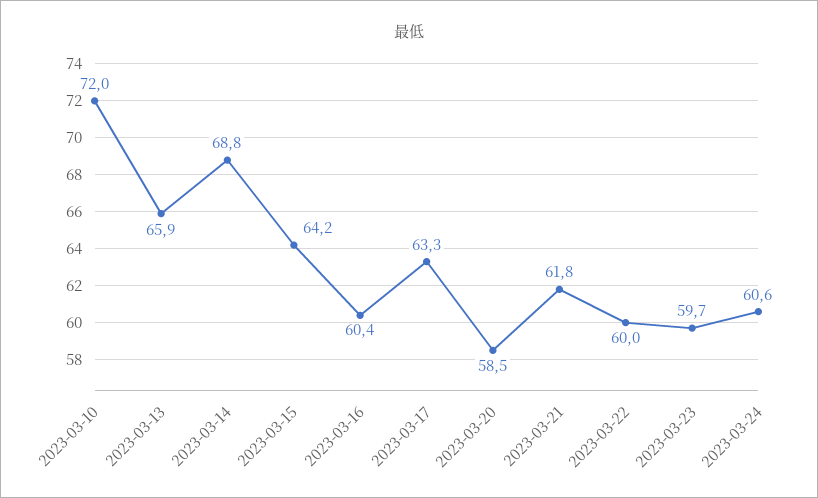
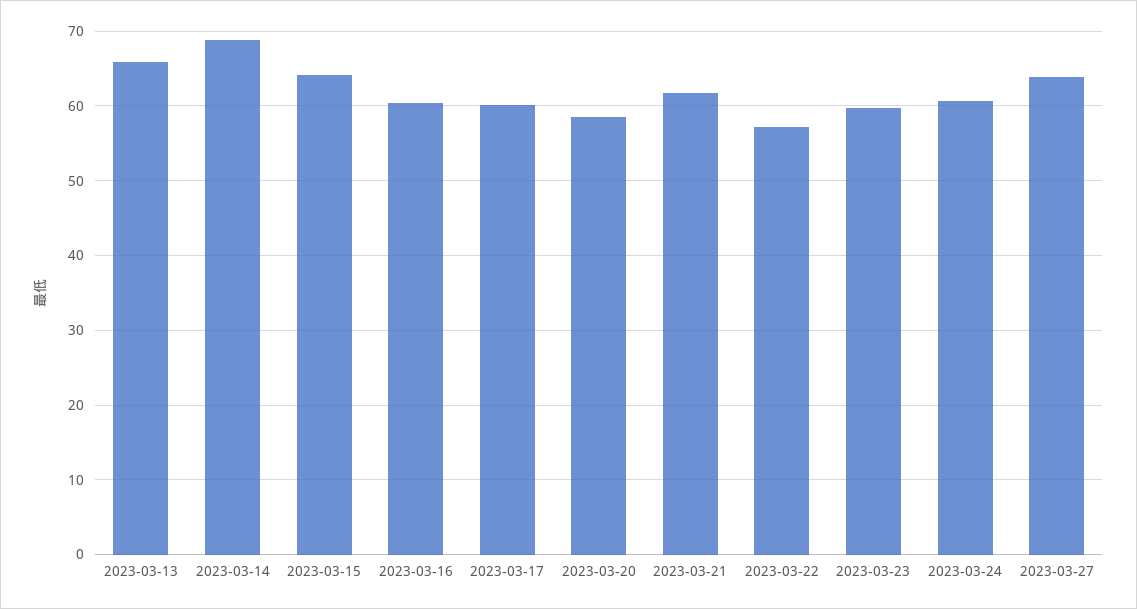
2023-03-10: 72 -> none
2023-03-17: 63.3 -> 60
2023-03-22: 60 -> 57
2023-03-27: none -> 64

